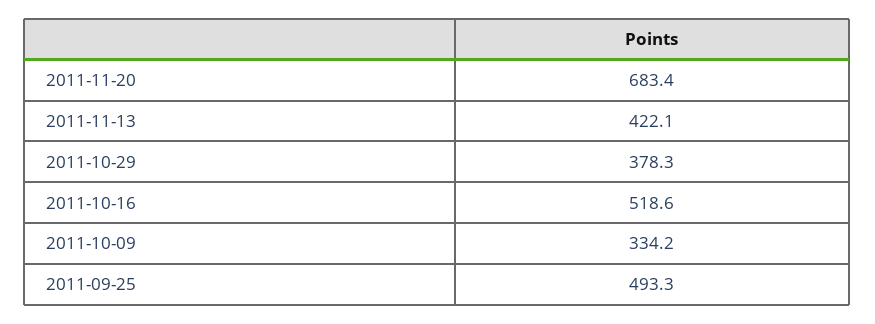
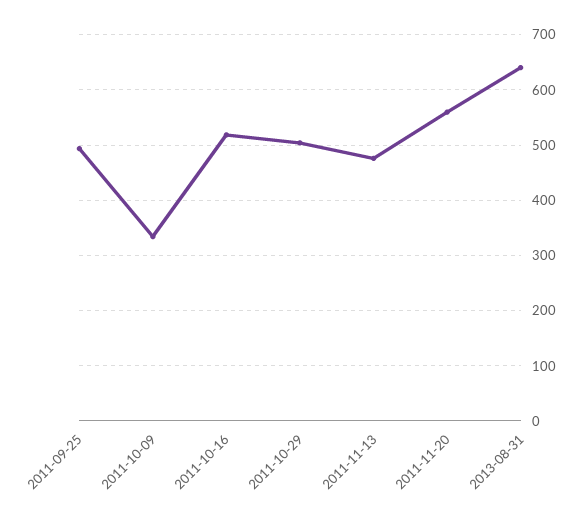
2011-11-20: 683.4 -> 560
2011-11-13: 422.1 -> 480
2011-10-29: 378.3 -> 500
2013-08-31: none -> 640

